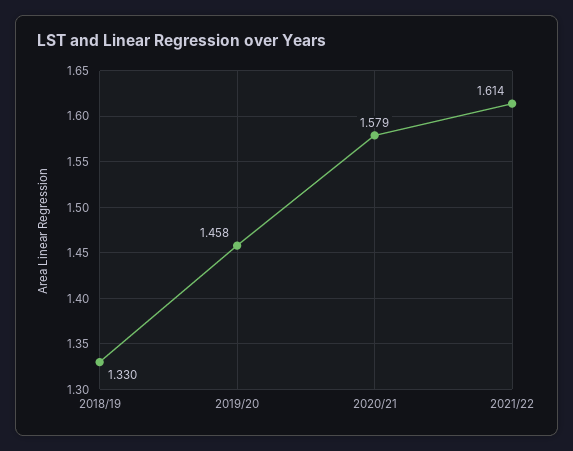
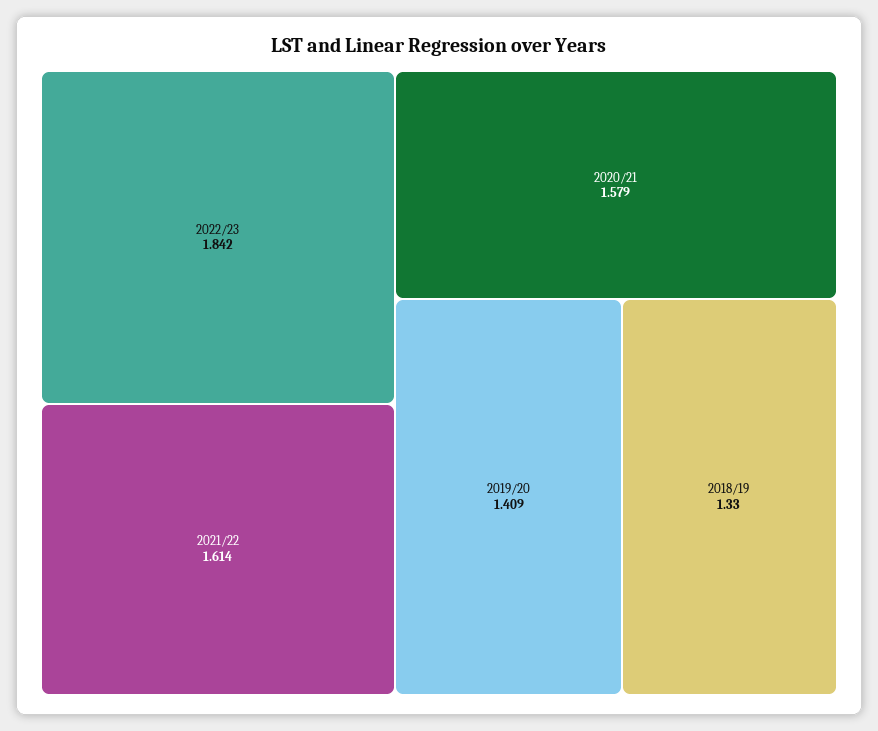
2019/20: 1.458 -> 1.409
2022/23: none -> 1.842

